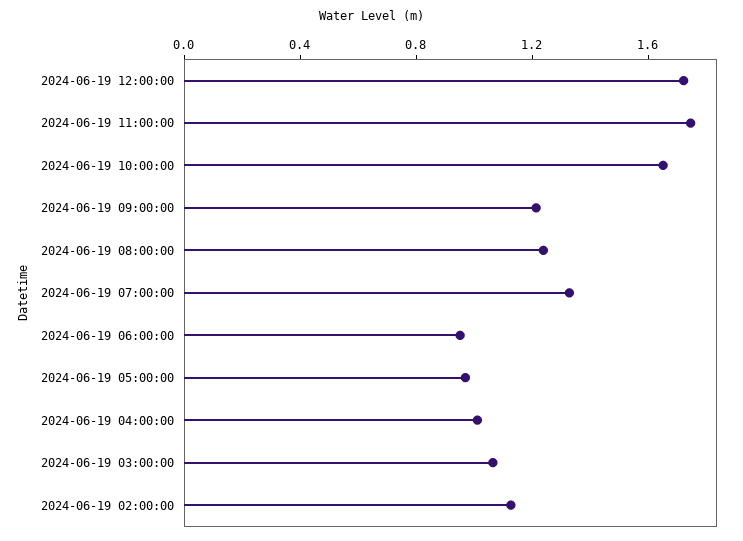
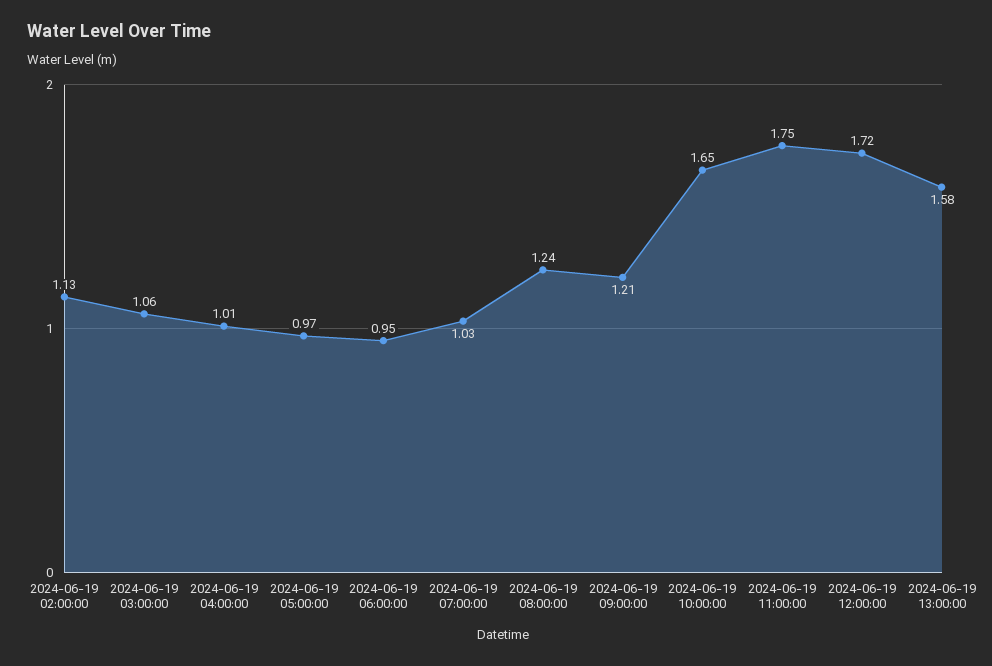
2024-06-19 07:00:00: 1.3 -> 1.03
2024-06-19 13:00:00: none -> 1.58

